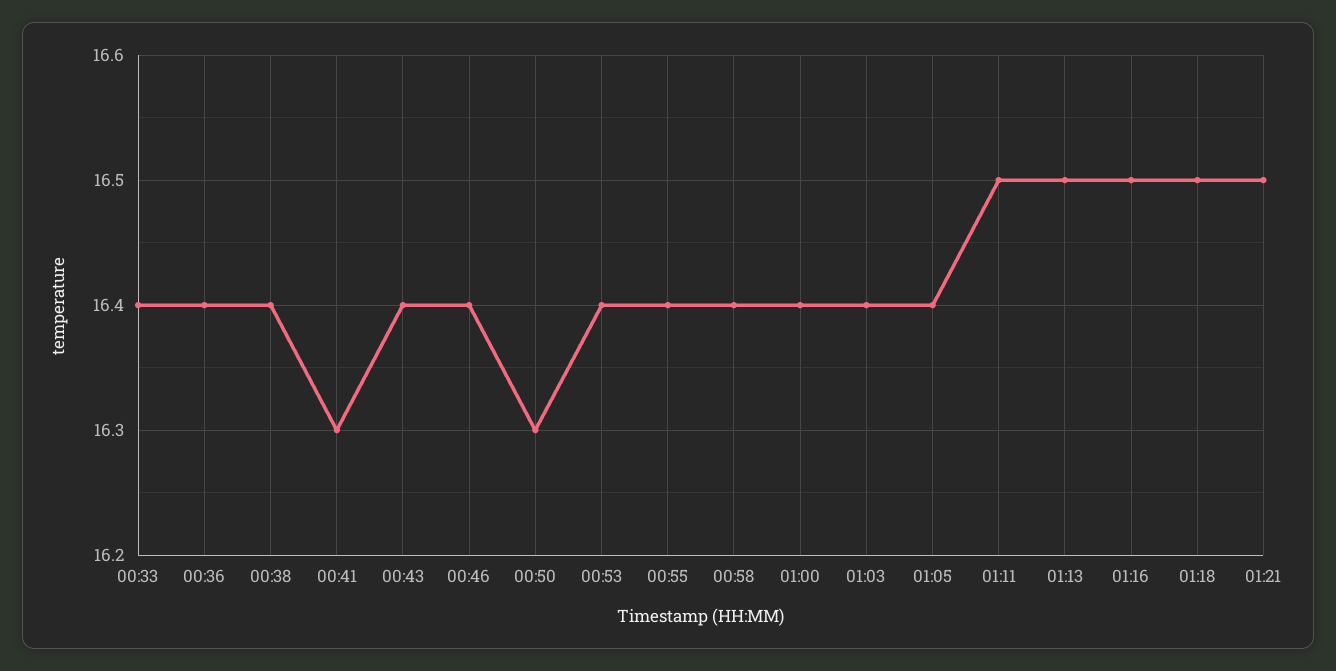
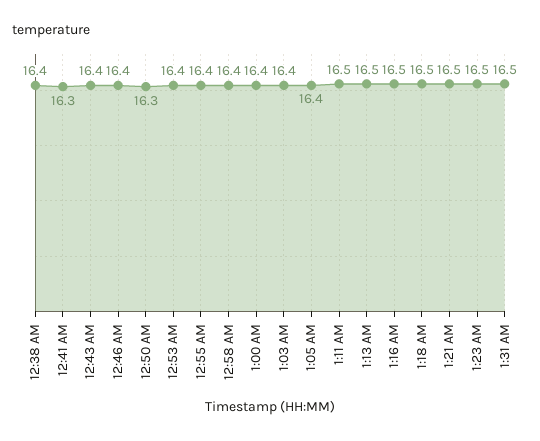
00:33: 16.4 -> none
00:36: 16.4 -> none
1:23 AM: none -> 16.5
1:31 AM: none -> 16.5

